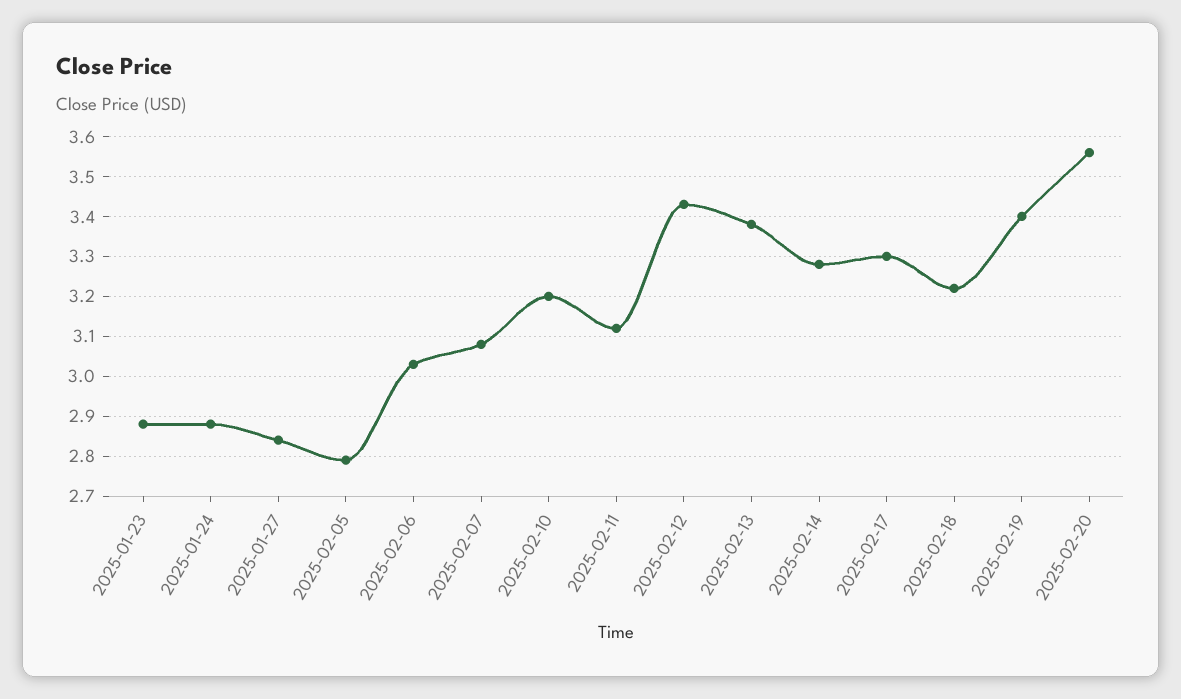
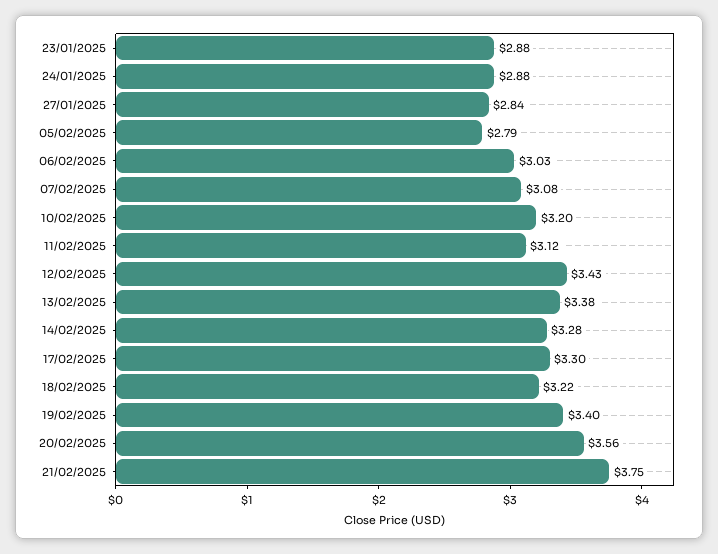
21/02/2025: none -> 3.75

